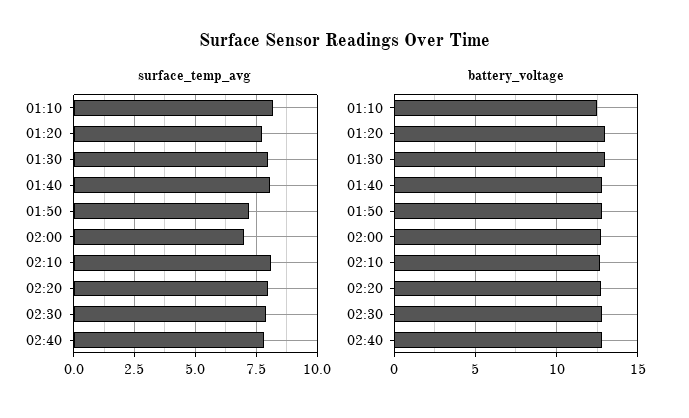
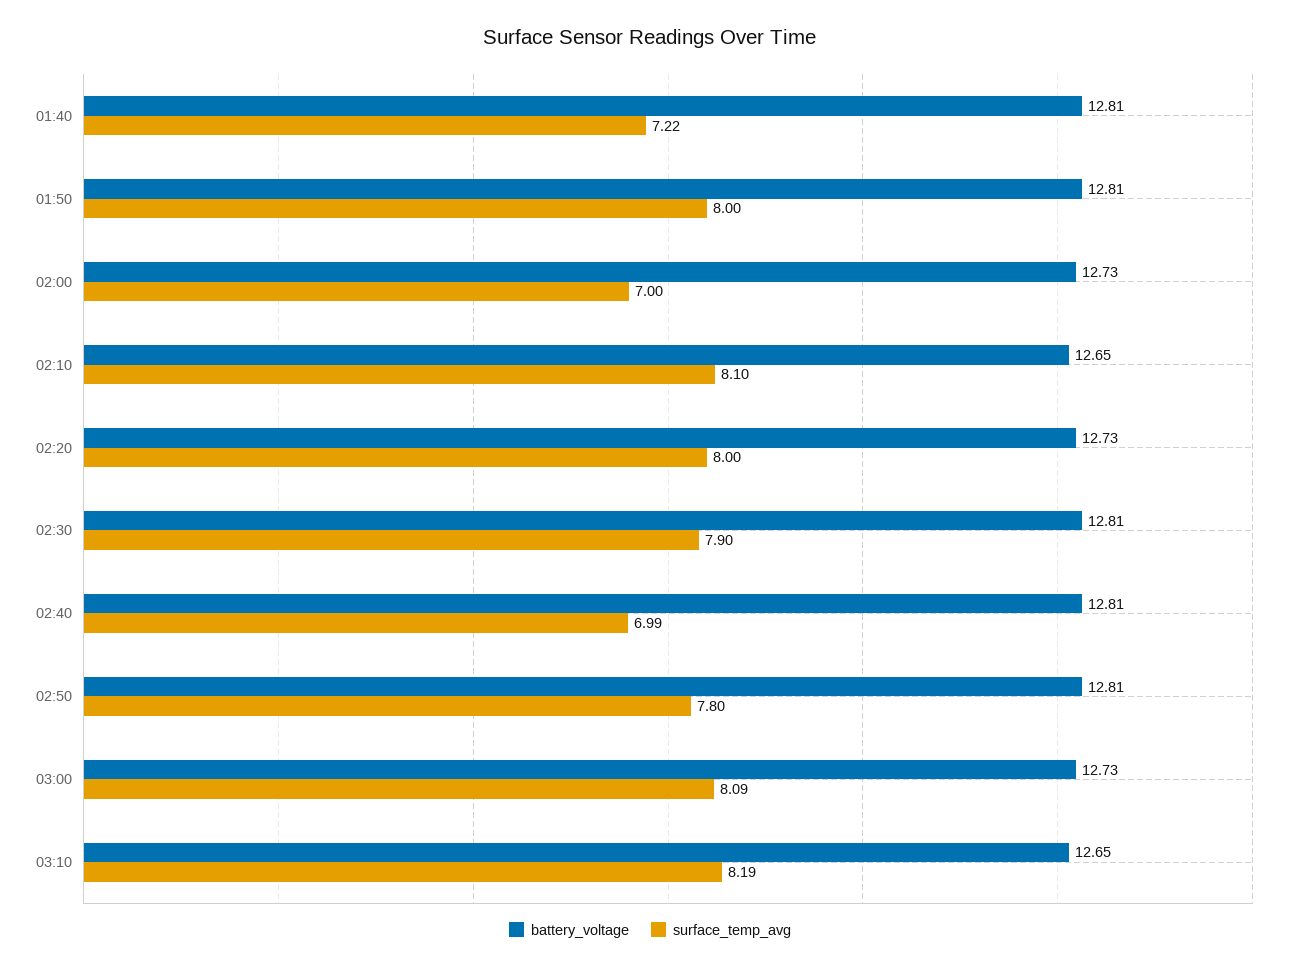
surface_temp_avg, 01:10: 8.25 -> none
surface_temp_avg, 01:20: 7.75 -> none
surface_temp_avg, 01:30: 8 -> none
surface_temp_avg, 01:40: 8 -> 7.22
surface_temp_avg, 01:50: 7.25 -> 8
surface_temp_avg, 02:40: 7.75 -> 6.99
battery_voltage, 01:10: 12.5 -> none
battery_voltage, 01:20: 13 -> none
battery_voltage, 01:30: 13 -> none
battery_voltage, 02:50: none -> 12.81
surface_temp_avg, 02:50: none -> 7.8
battery_voltage, 03:00: none -> 12.73
surface_temp_avg, 03:00: none -> 8.09
battery_voltage, 03:10: none -> 12.65
surface_temp_avg, 03:10: none -> 8.19

